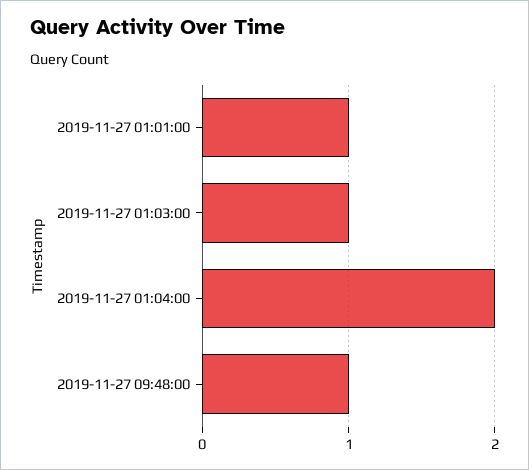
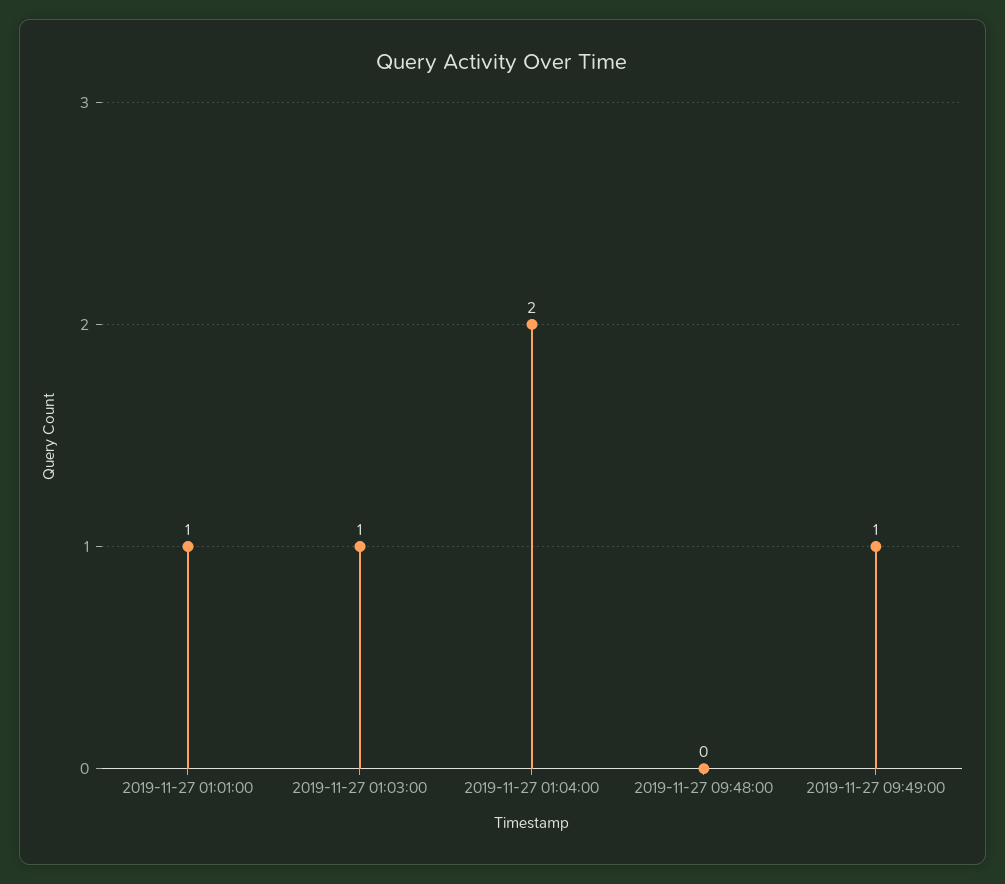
2019-11-27 09:48:00: 1 -> 0
2019-11-27 09:49:00: none -> 1

